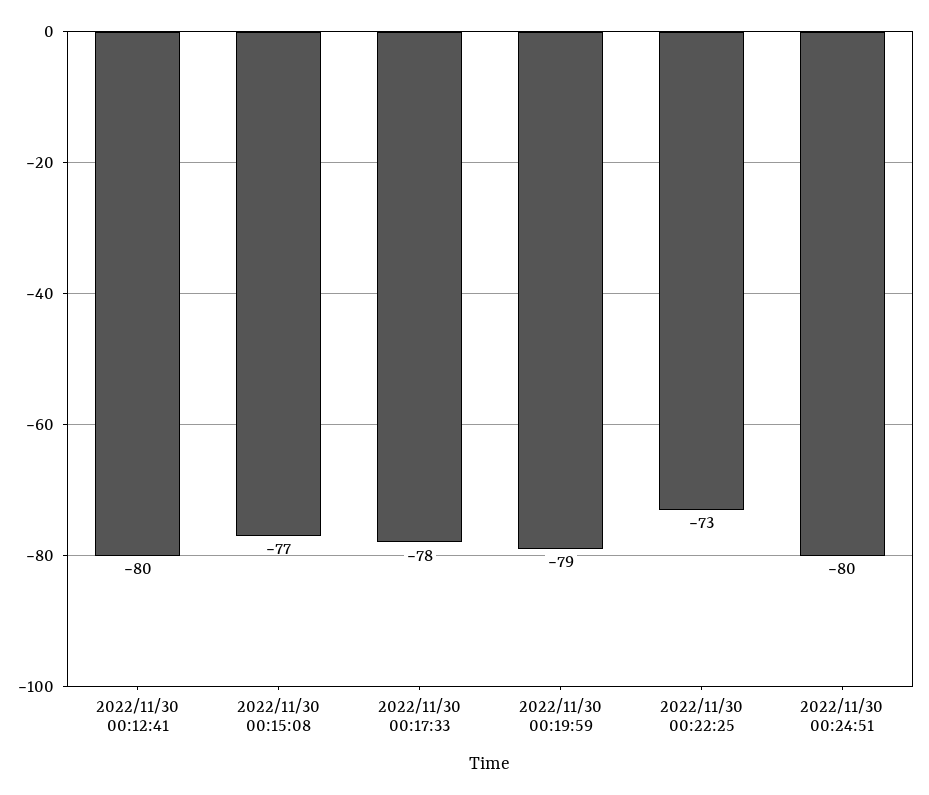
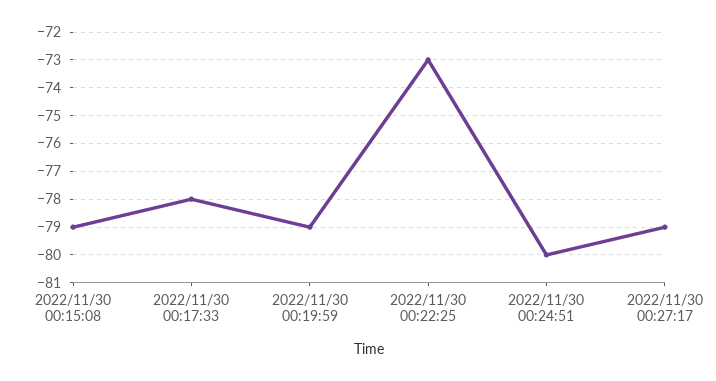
2022/11/30 00:12:41: -80 -> none
2022/11/30 00:15:08: -77 -> -79
2022/11/30 00:27:17: none -> -79

